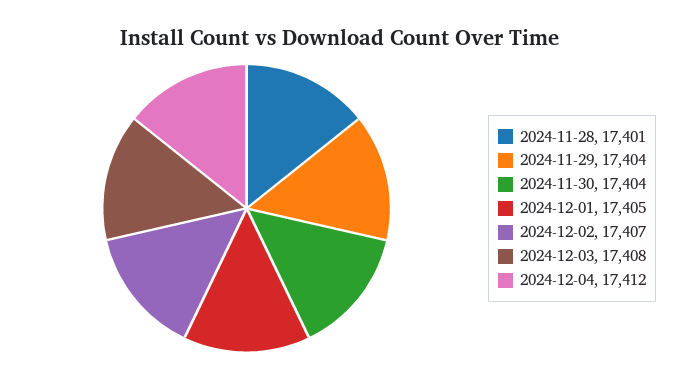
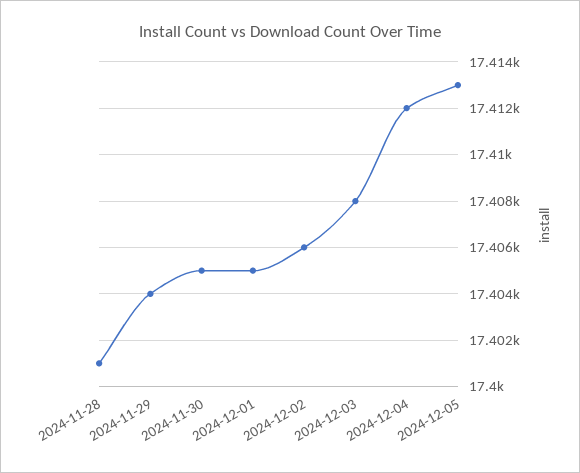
2024-11-30: 17404 -> 17405
2024-12-02: 17407 -> 17406
2024-12-05: none -> 17413

